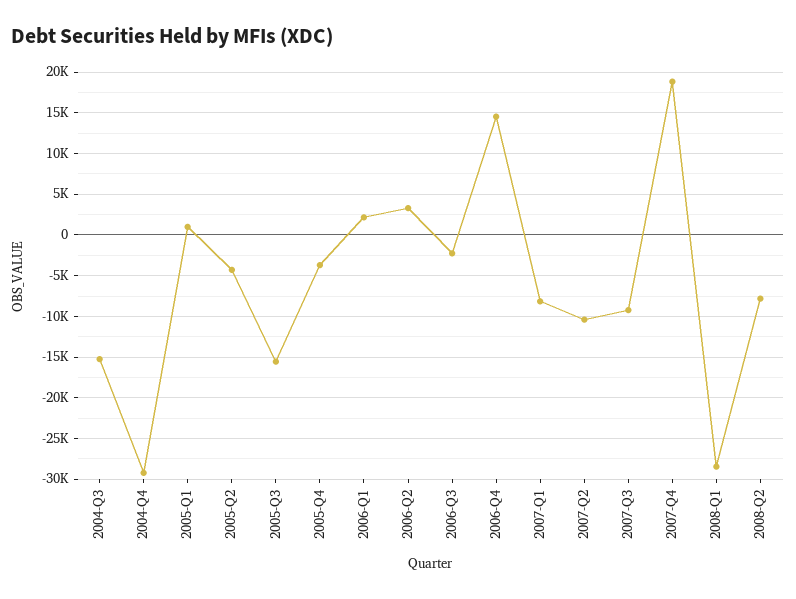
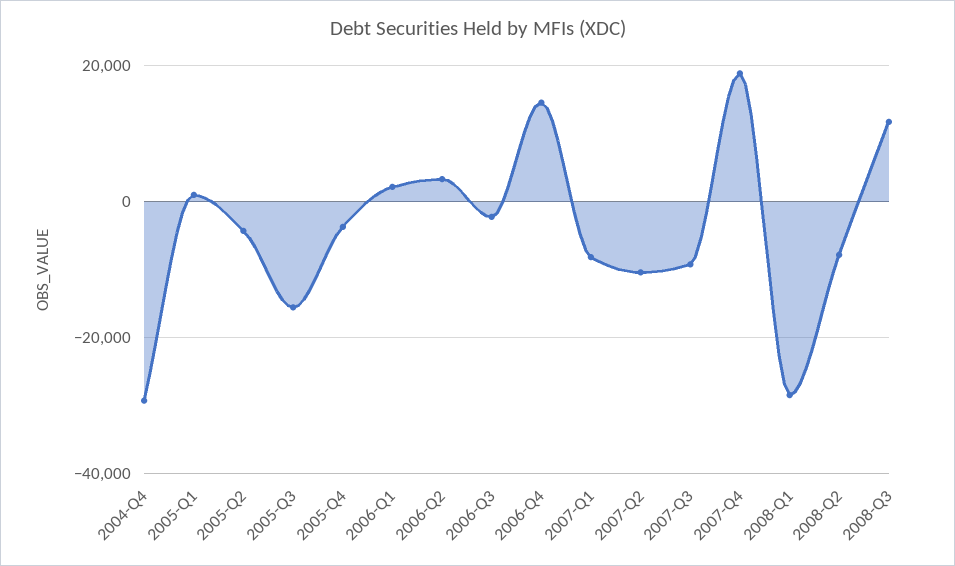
2004-Q3: -15000 -> none
2008-Q3: none -> 12000

